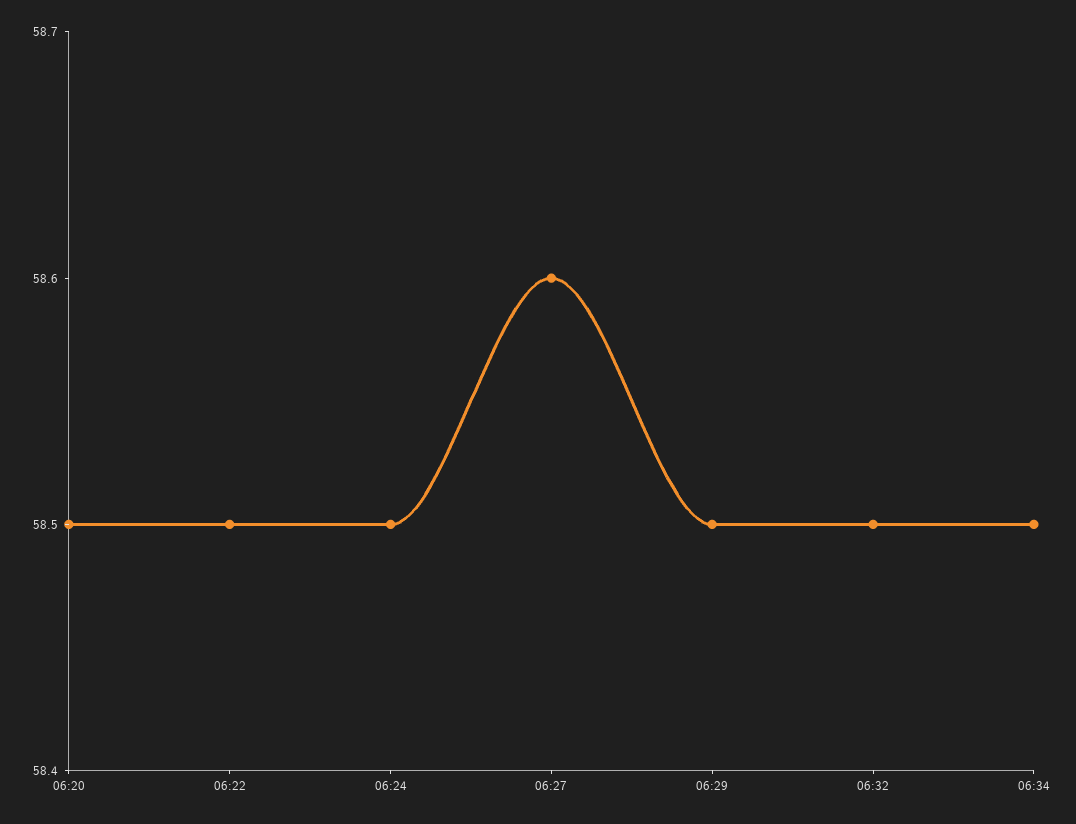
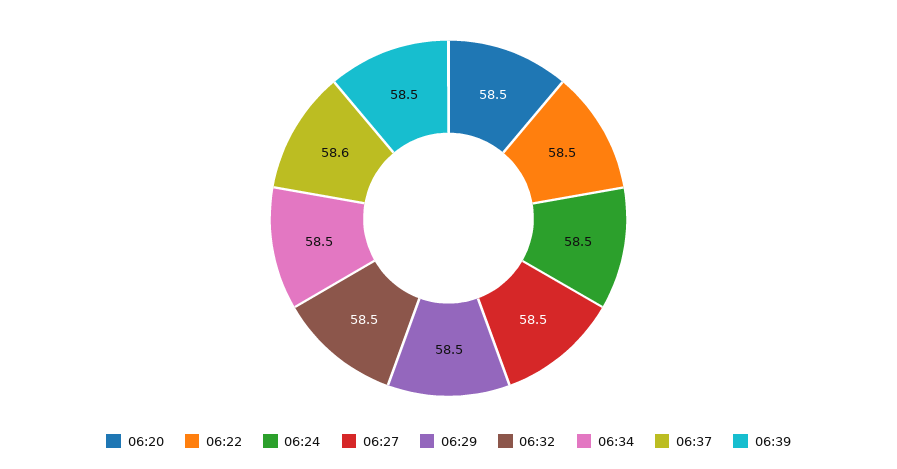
06:27: 58.6 -> 58.5
06:37: none -> 58.6
06:39: none -> 58.5

